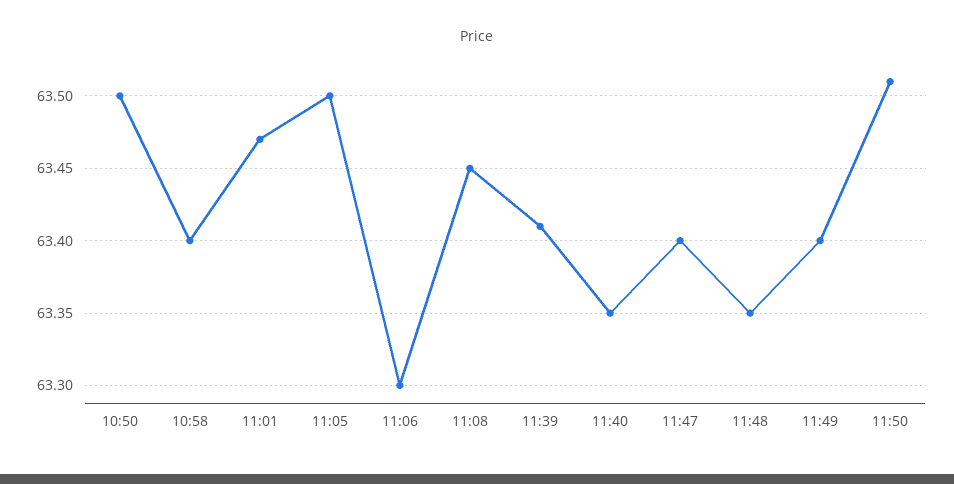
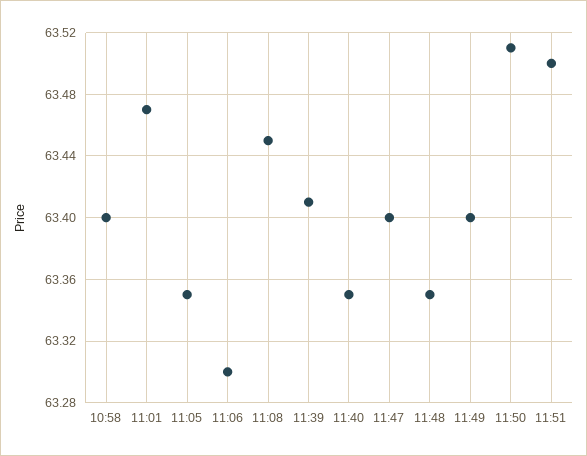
10:50: 63.5 -> none
11:05: 63.5 -> 63.35
11:51: none -> 63.5

